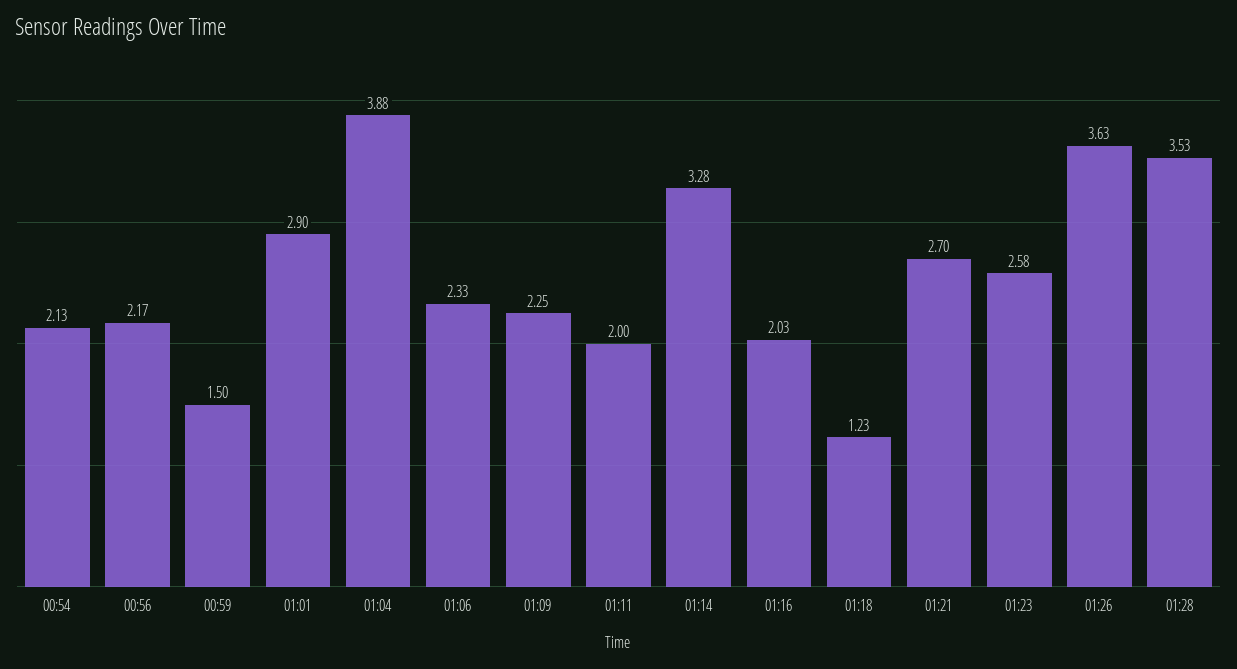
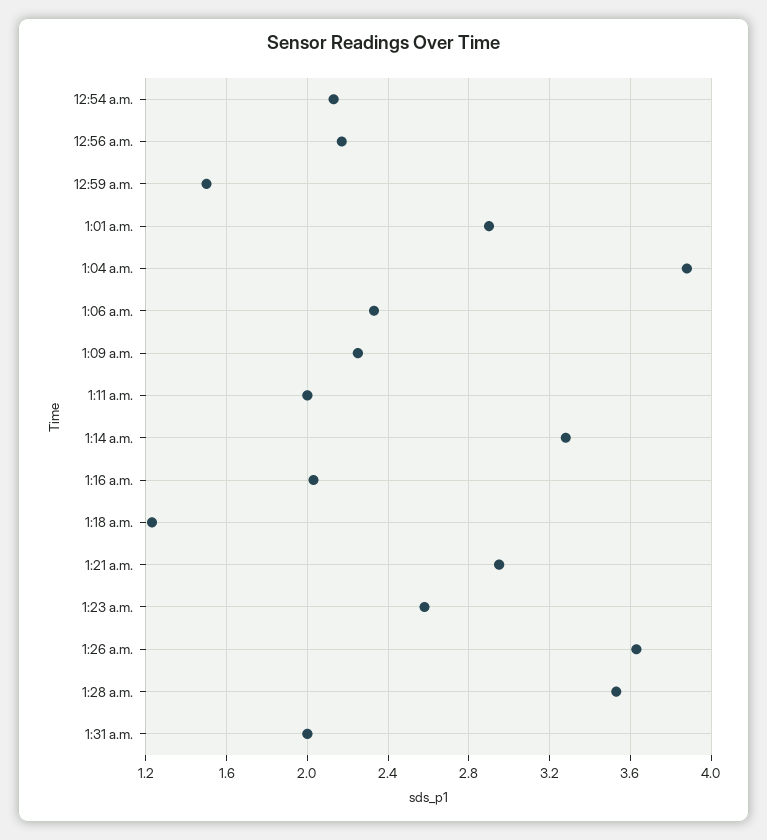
01:21: 2.7 -> 2.95
1:31 a.m.: none -> 2

